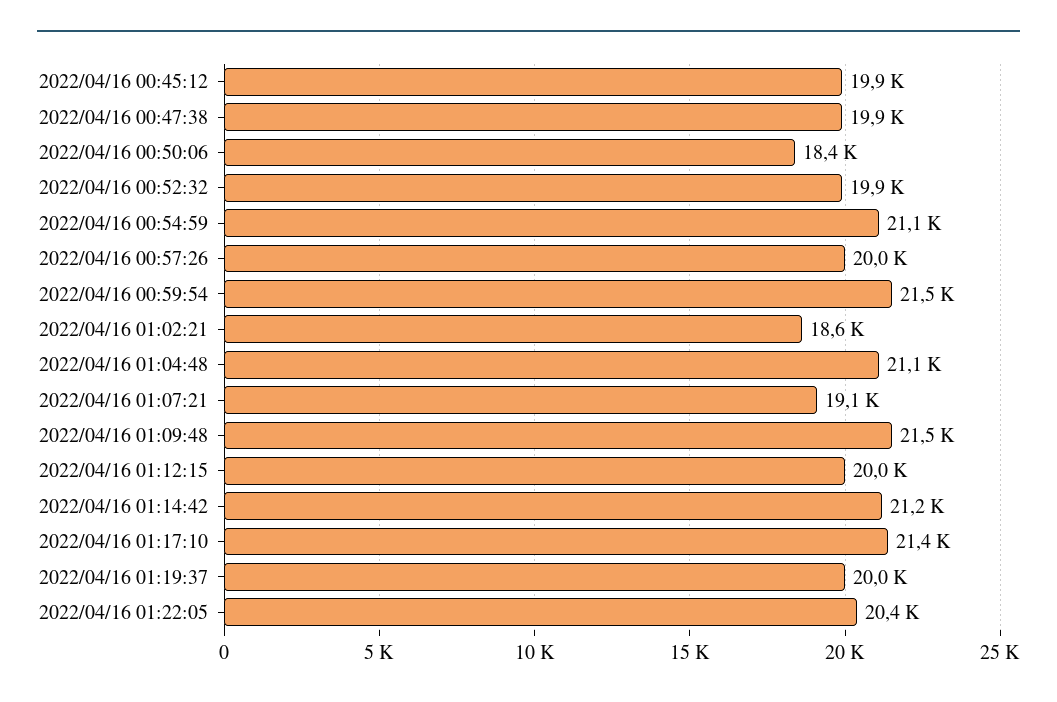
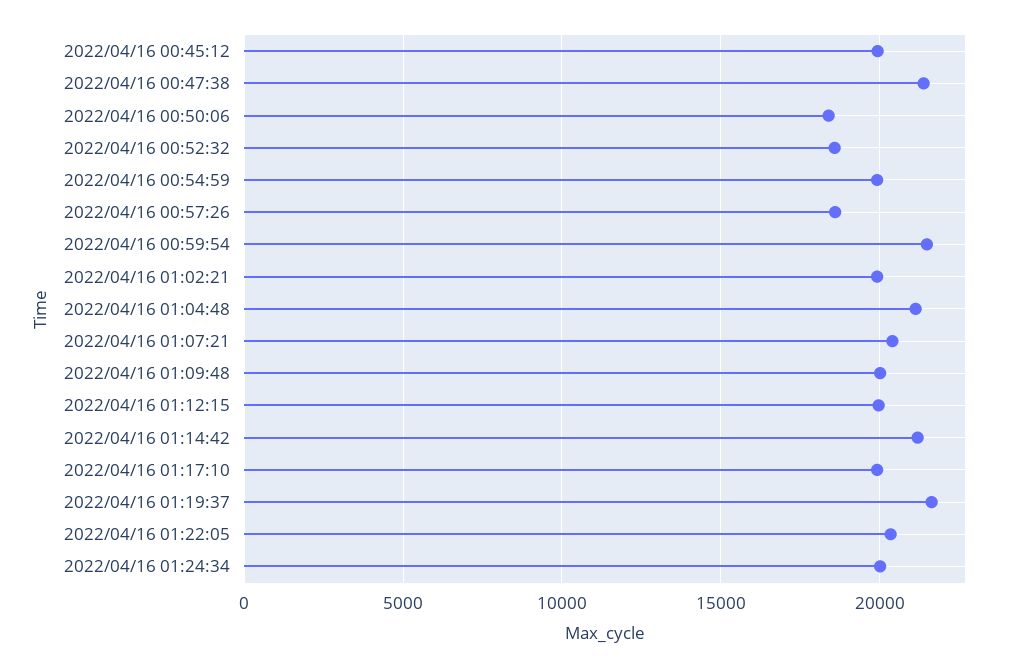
2022/04/16 00:47:38: 19900 -> 21500
2022/04/16 00:52:32: 19900 -> 18500
2022/04/16 00:54:59: 21100 -> 20000
2022/04/16 00:57:26: 20000 -> 18500
2022/04/16 01:02:21: 18600 -> 20000
2022/04/16 01:07:21: 19100 -> 20500
2022/04/16 01:09:48: 21500 -> 20000
2022/04/16 01:17:10: 21400 -> 20000
2022/04/16 01:19:37: 20000 -> 21500
2022/04/16 01:24:34: none -> 20000

